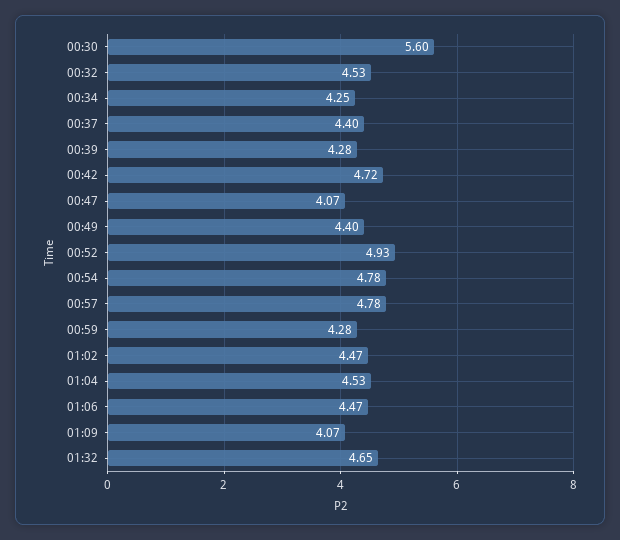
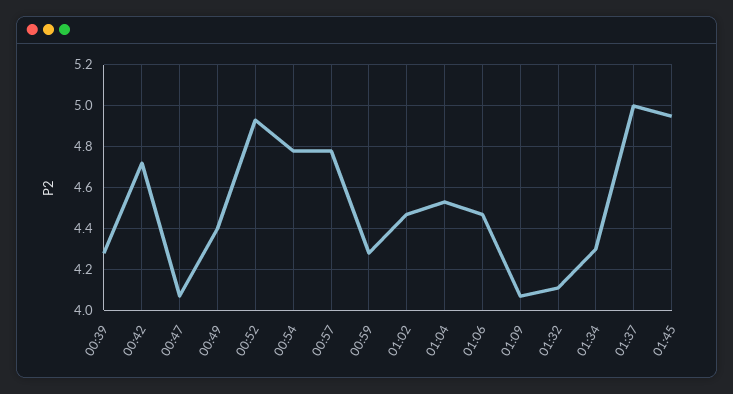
00:30: 5.6 -> none
00:32: 4.53 -> none
00:34: 4.25 -> none
00:37: 4.4 -> none
01:32: 4.65 -> 4.1
01:34: none -> 4.3
01:37: none -> 5
01:45: none -> 4.95

